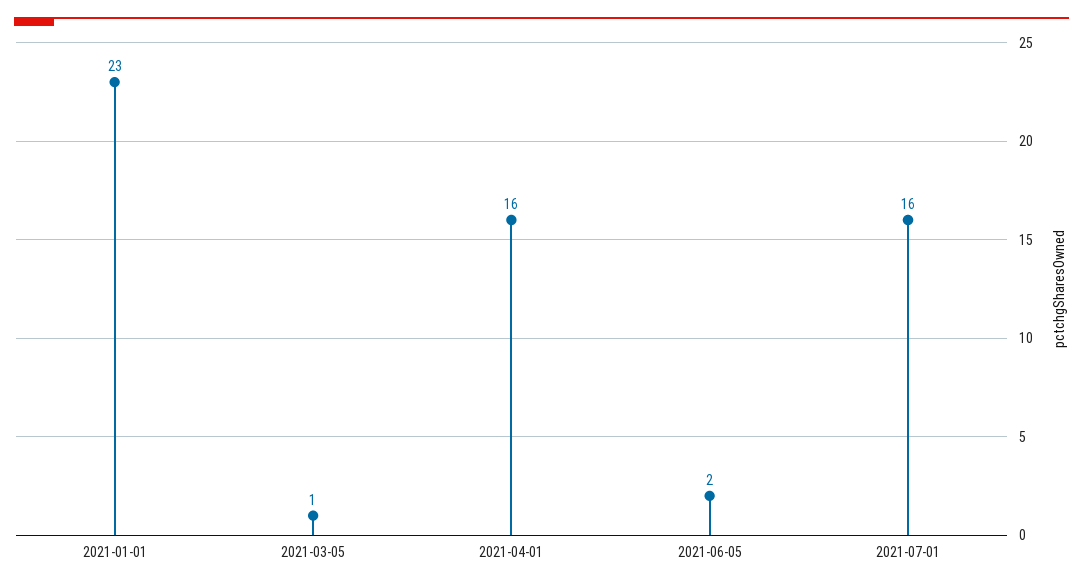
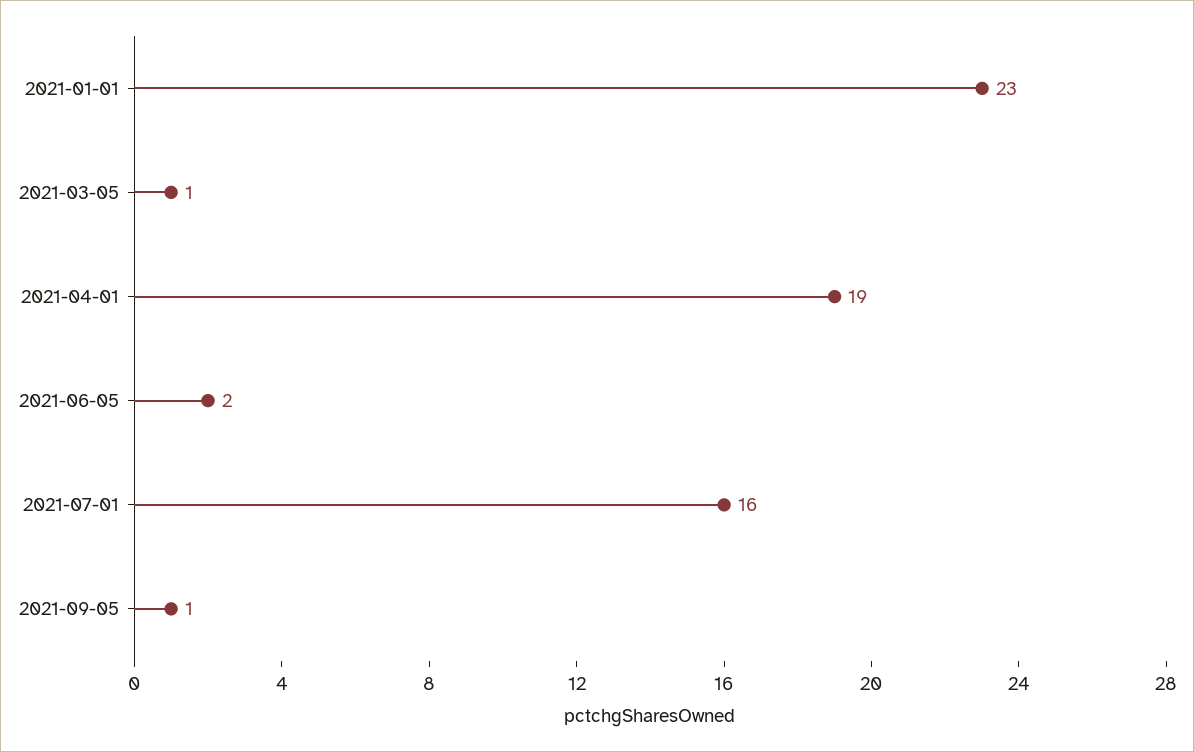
2021-04-01: 16 -> 19
2021-09-05: none -> 1

